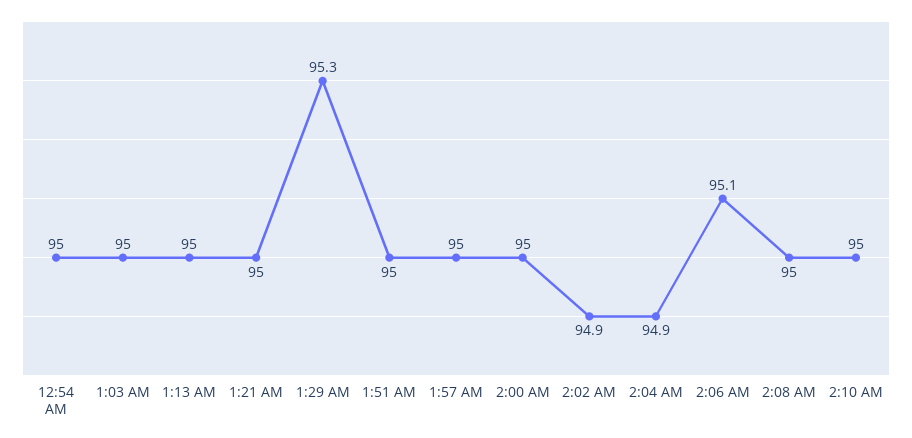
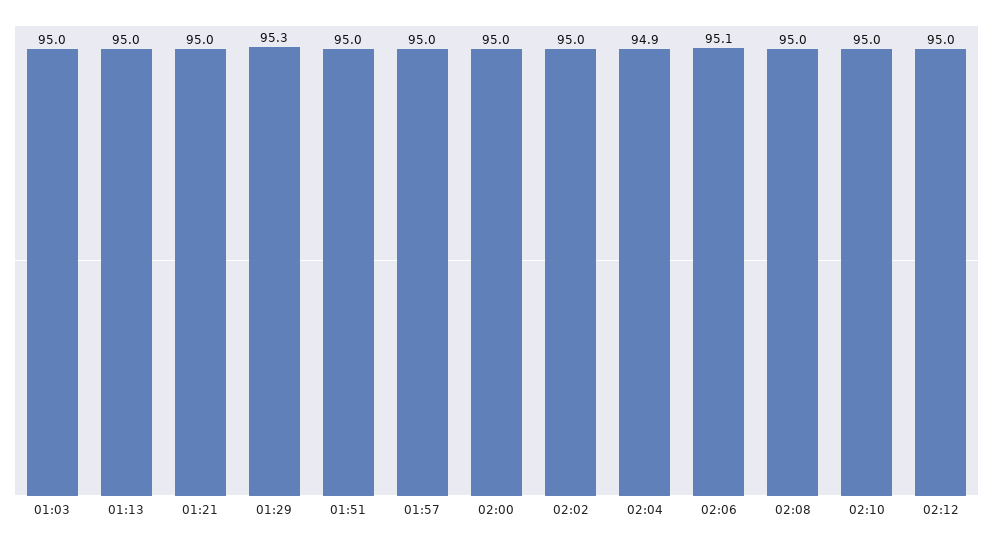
12:54 AM: 95 -> none
2:02 AM: 94.9 -> 95
02:12: none -> 95

